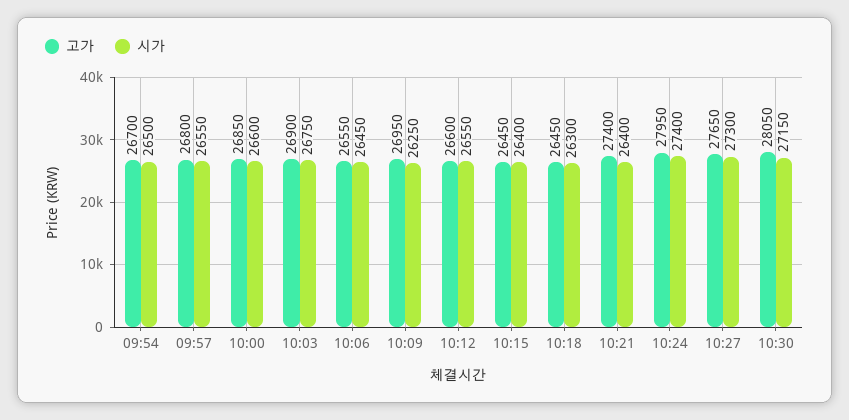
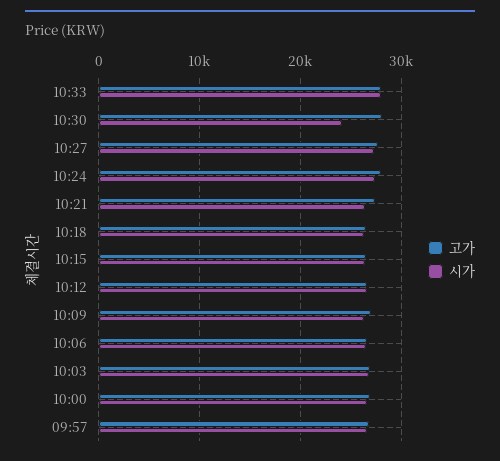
고가, 09:54: 26700 -> none
시가, 09:54: 26500 -> none
시가, 10:30: 27150 -> 24000
고가, 10:33: none -> 28000
시가, 10:33: none -> 28000

